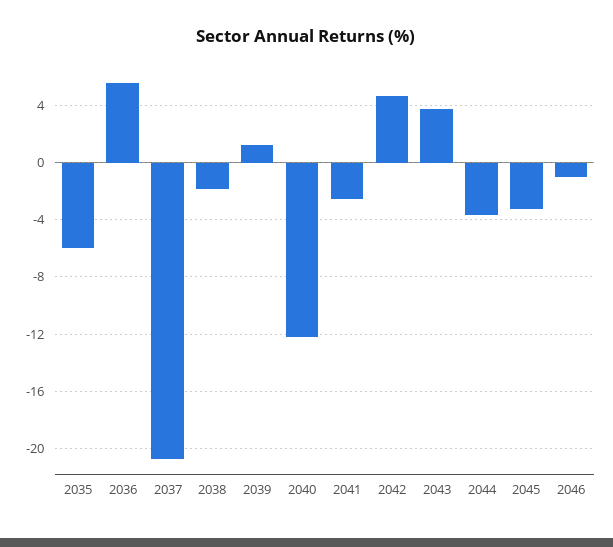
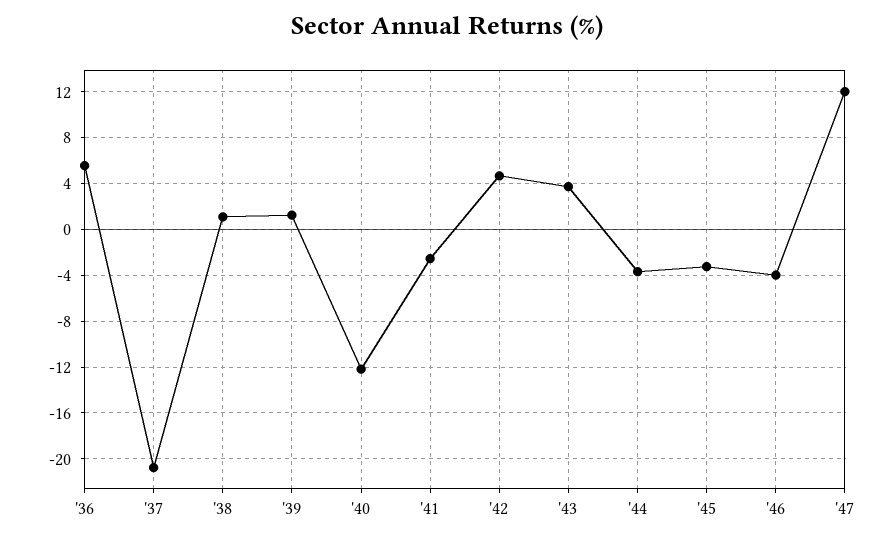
2035: -6 -> none
2038: -2 -> 1
2046: -1 -> -4
'47: none -> 12

